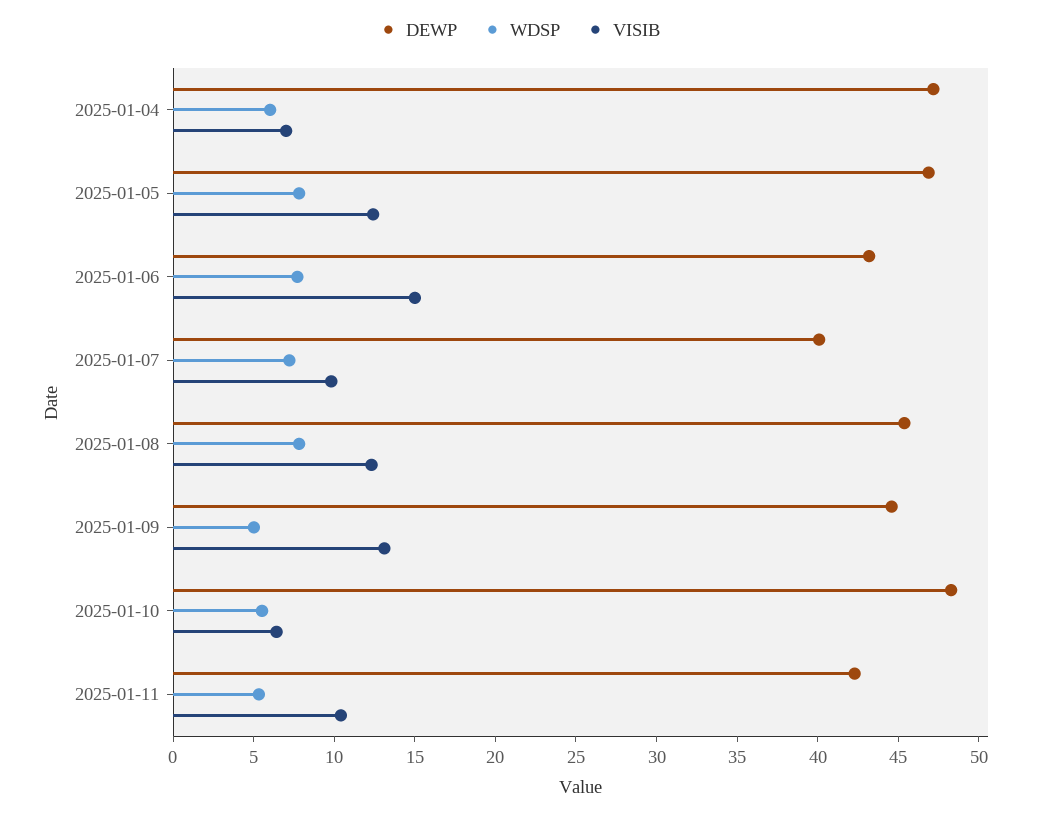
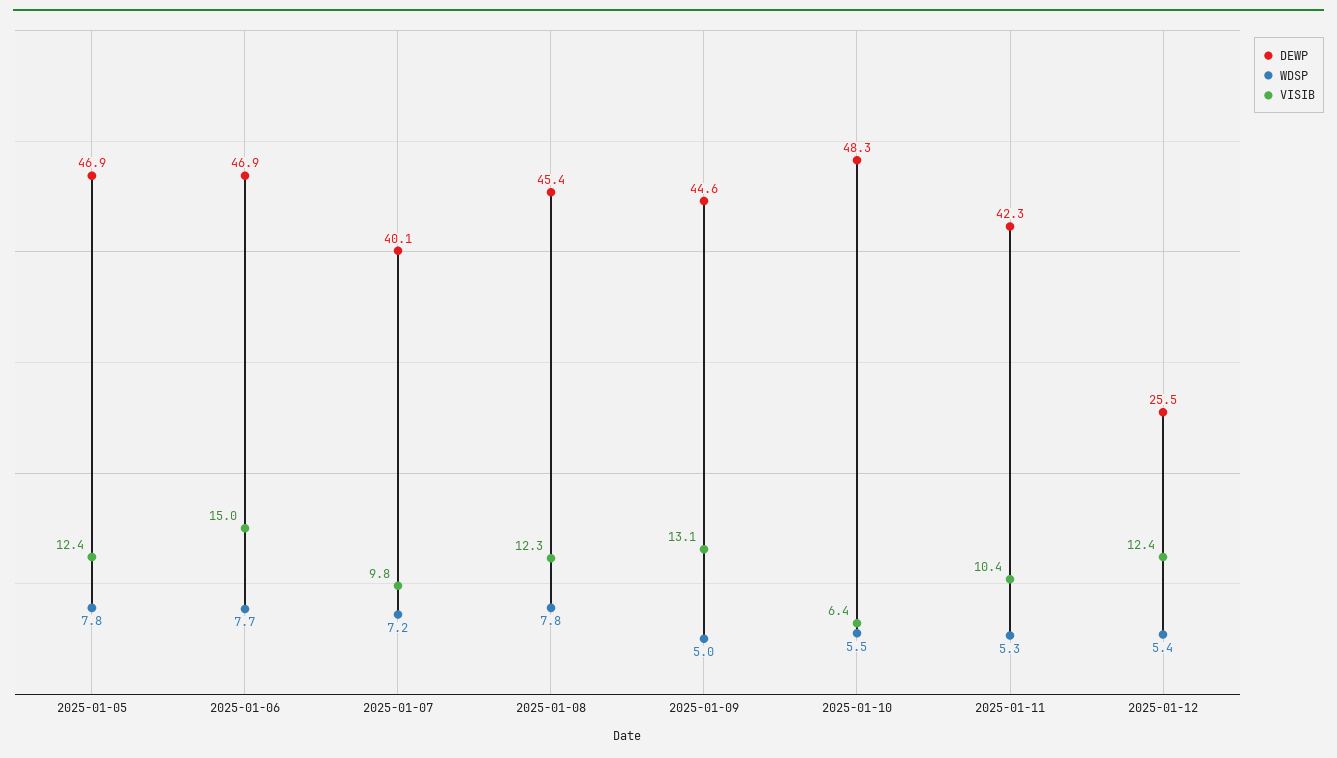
DEWP, 2025-01-04: 47 -> none
WDSP, 2025-01-04: 6 -> none
VISIB, 2025-01-04: 7 -> none
DEWP, 2025-01-06: 43 -> 46.9
DEWP, 2025-01-12: none -> 25.5
WDSP, 2025-01-12: none -> 5.4
VISIB, 2025-01-12: none -> 12.4

